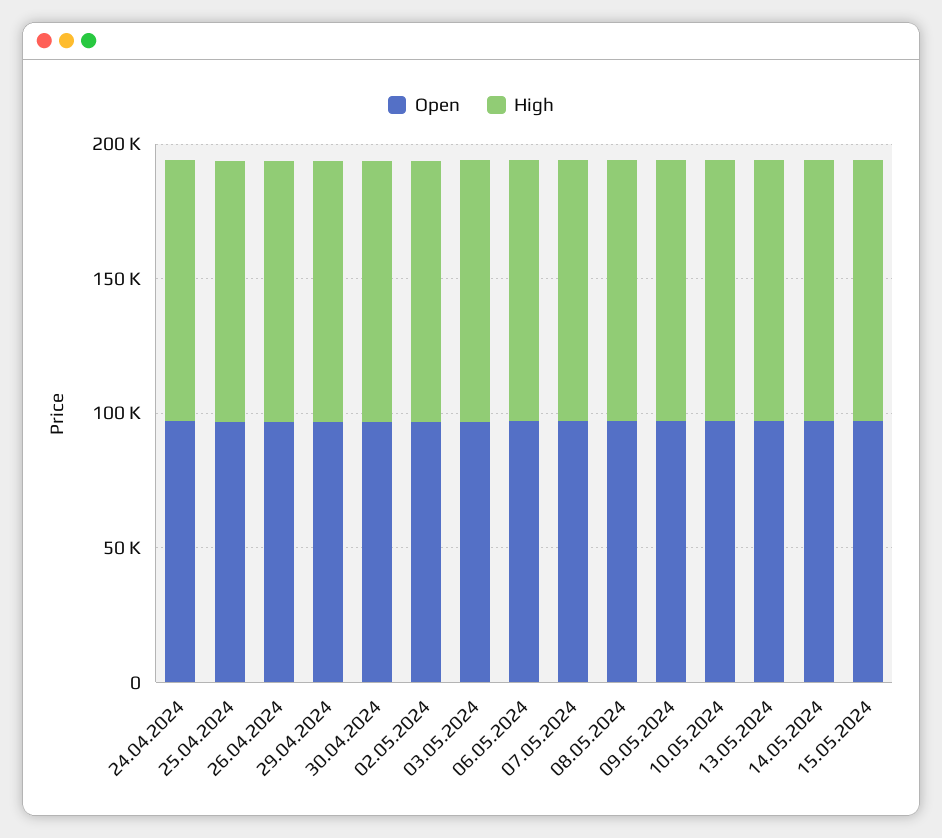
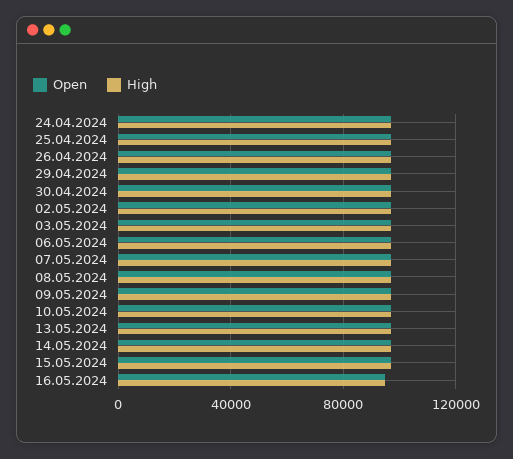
Open, 16.05.2024: none -> 95000
High, 16.05.2024: none -> 95000

